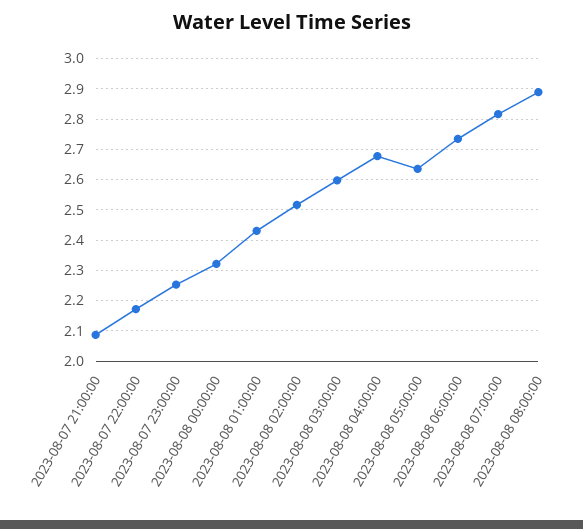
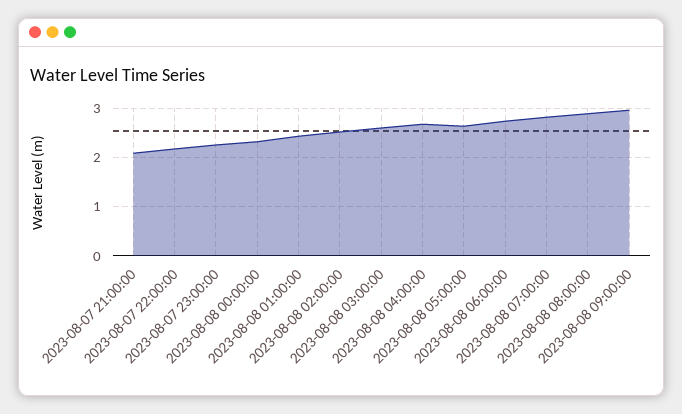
2023-08-08 09:00:00: none -> 3

